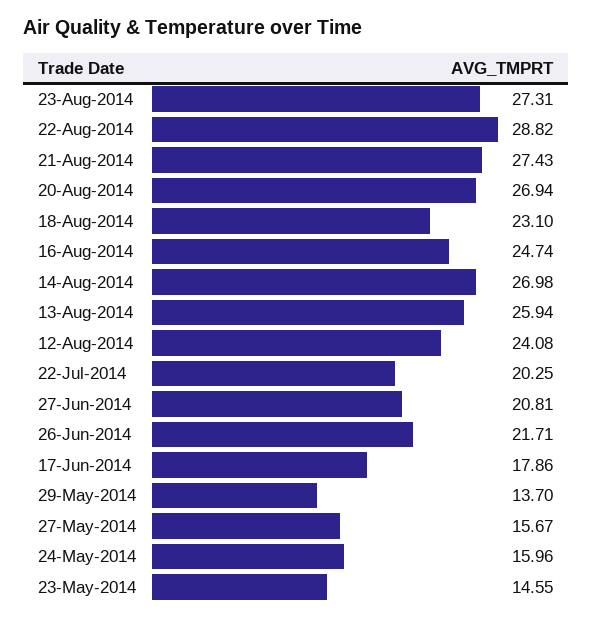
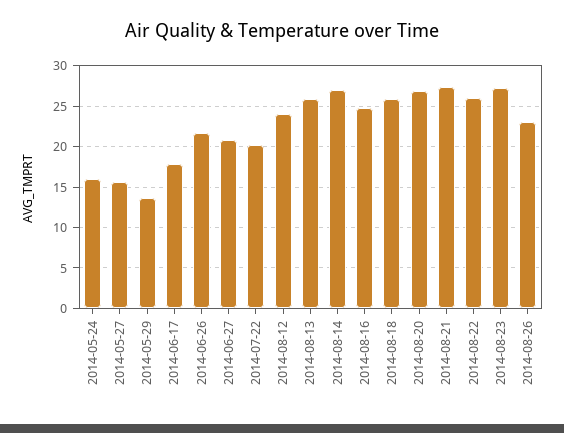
22-Aug-2014: 28.82 -> 26
18-Aug-2014: 23.1 -> 26
23-May-2014: 14.55 -> none
2014-08-26: none -> 23

